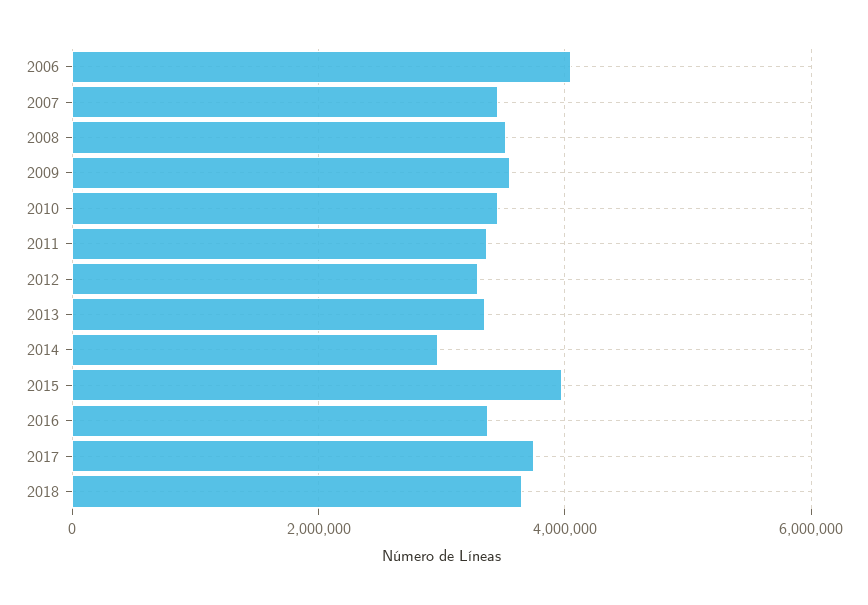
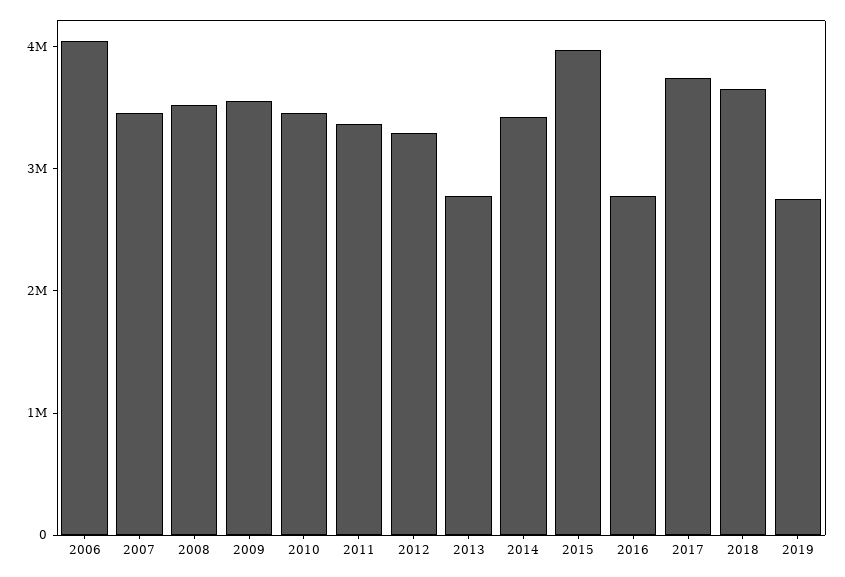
2013: 3400000 -> 2800000
2014: 3000000 -> 3400000
2016: 3400000 -> 2800000
2019: none -> 2800000

